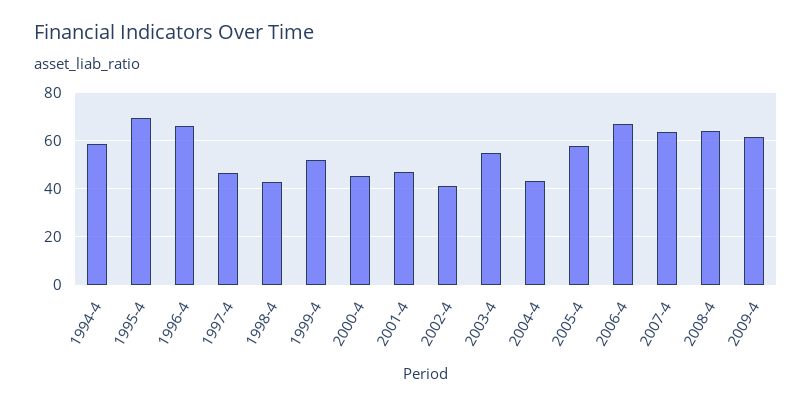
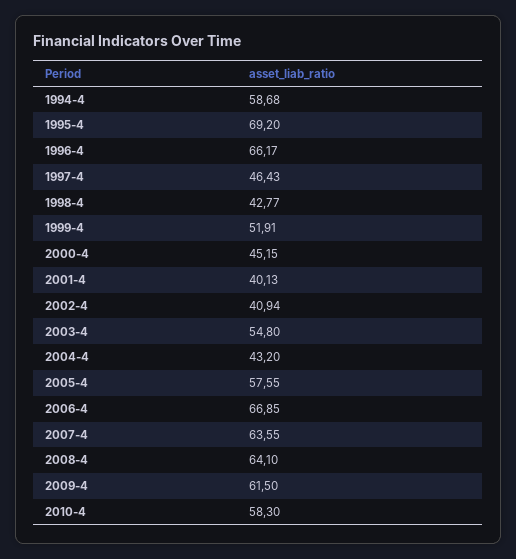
2001-4: 47.5 -> 40.13
2010-4: none -> 58.3

